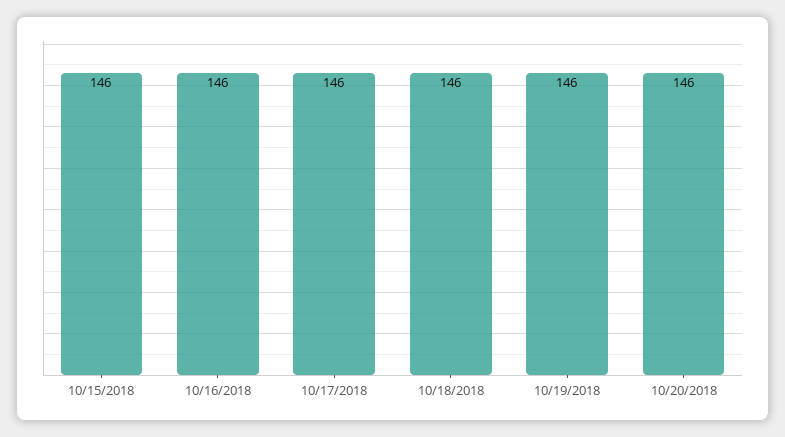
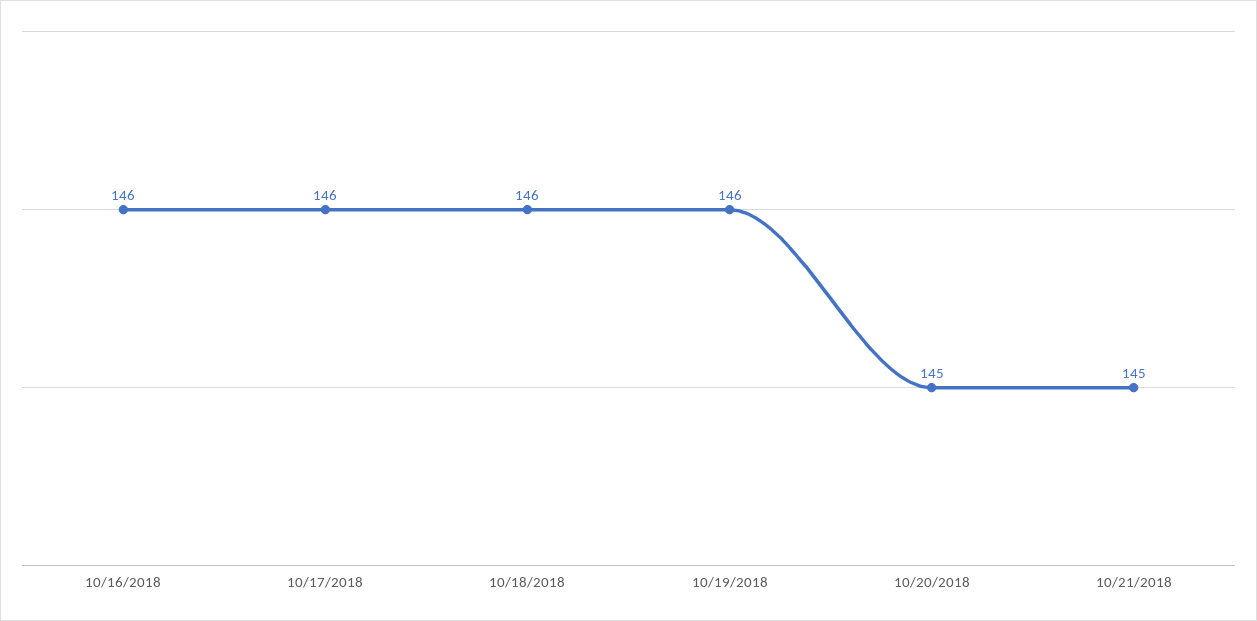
10/15/2018: 146 -> none
10/20/2018: 146 -> 145
10/21/2018: none -> 145

